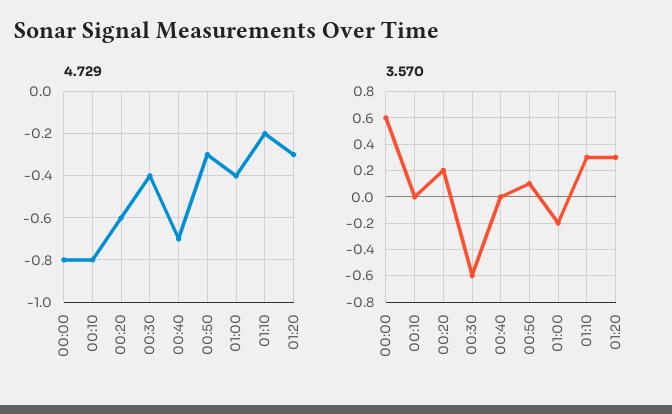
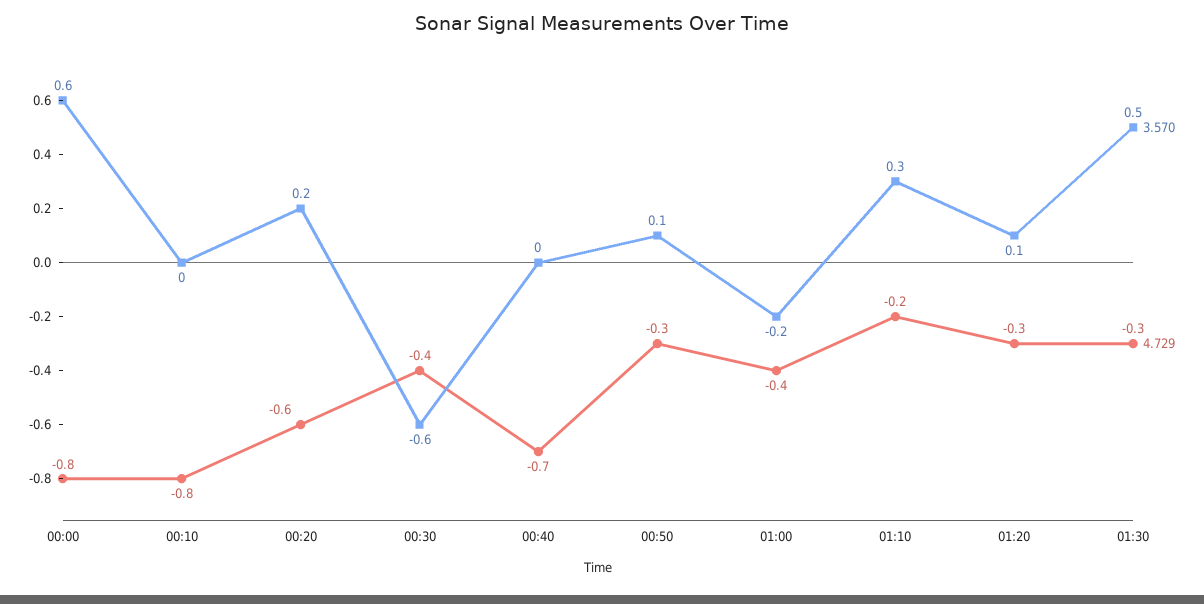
3.570, 01:20: 0.3 -> 0.1
3.570, 01:30: none -> 0.5
4.729, 01:30: none -> -0.3

